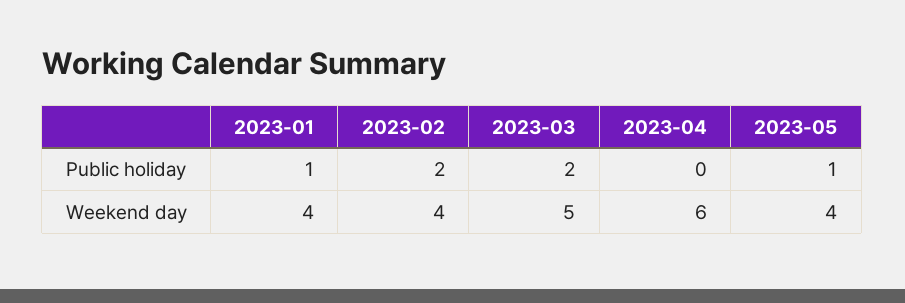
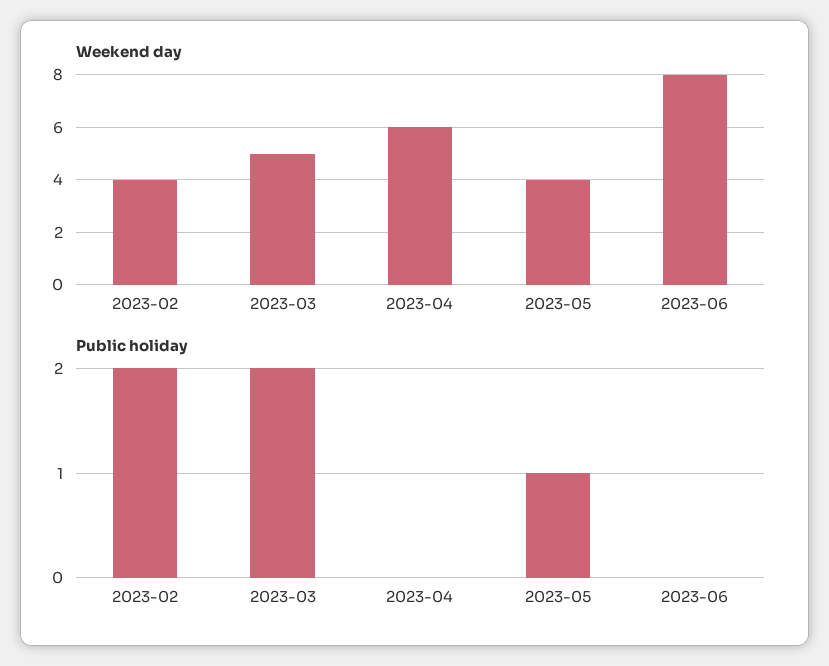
Public holiday, 2023-01: 1 -> none
Weekend day, 2023-01: 4 -> none
Weekend day, 2023-06: none -> 8
Public holiday, 2023-06: none -> 0

